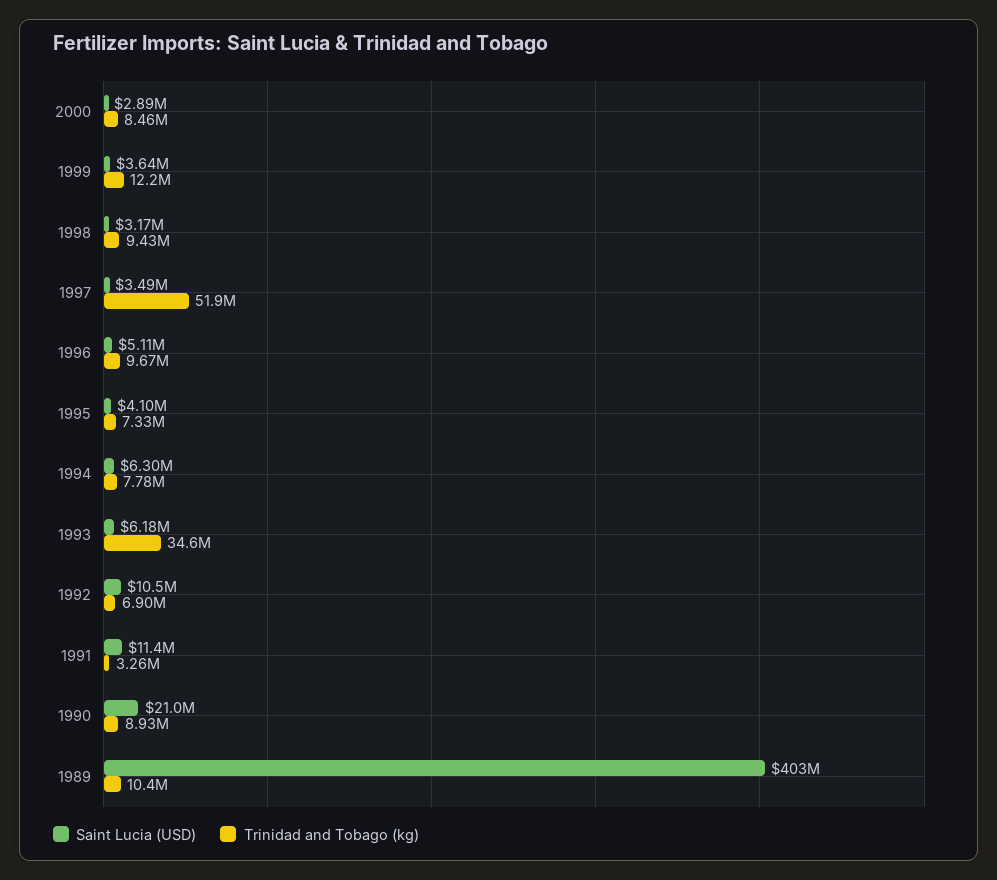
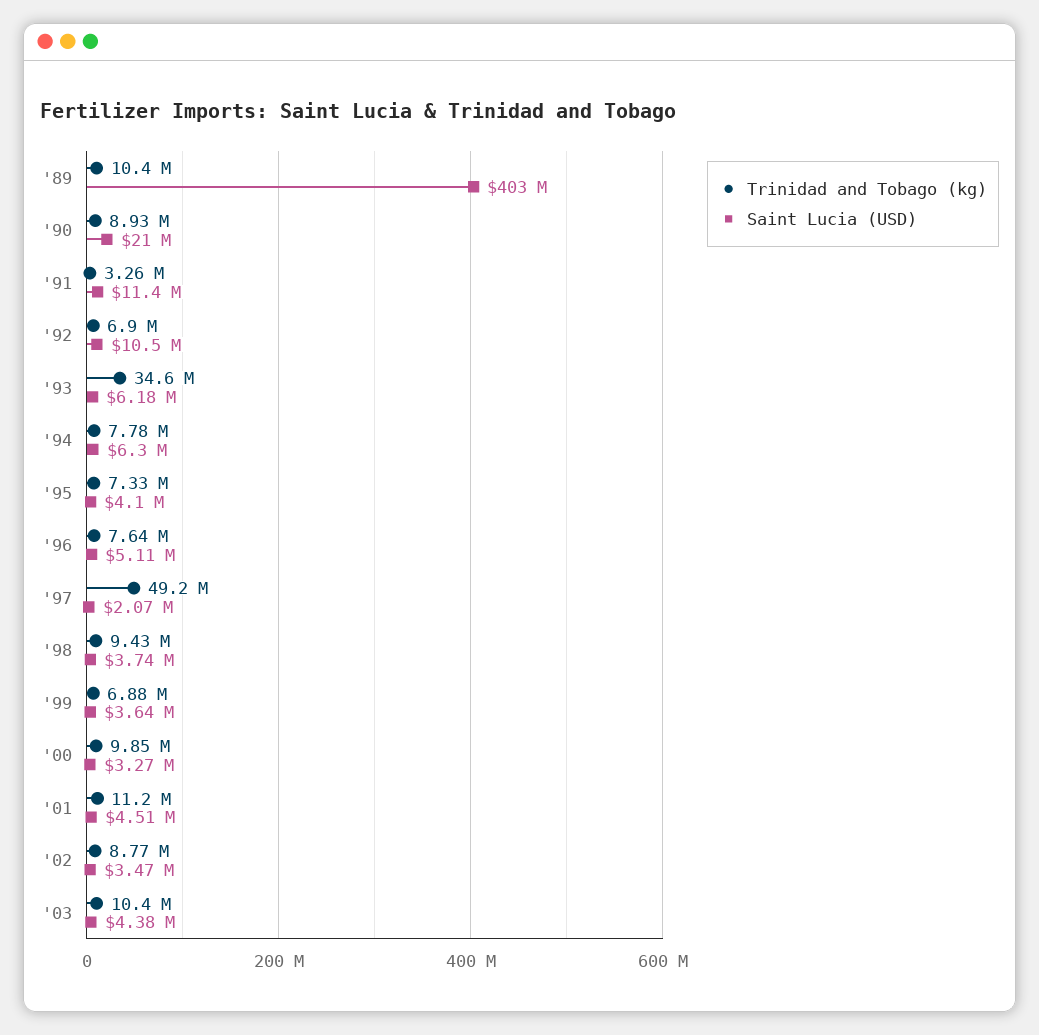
Saint Lucia (USD), 2000: 2890000 -> 3270000
Trinidad and Tobago (kg), 2000: 8460000 -> 9850000
Trinidad and Tobago (kg), 1999: 12200000 -> 6880000
Saint Lucia (USD), 1998: 3170000 -> 3740000
Saint Lucia (USD), 1997: 3490000 -> 2070000
Trinidad and Tobago (kg), 1997: 51900000 -> 49200000
Trinidad and Tobago (kg), 1996: 9670000 -> 7640000
Trinidad and Tobago (kg), '01: none -> 11200000
Saint Lucia (USD), '01: none -> 4510000
Trinidad and Tobago (kg), '02: none -> 8770000
Saint Lucia (USD), '02: none -> 3470000
Trinidad and Tobago (kg), '03: none -> 10400000
Saint Lucia (USD), '03: none -> 4380000

